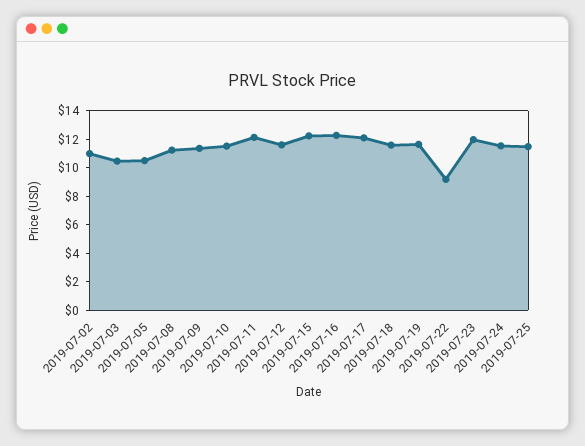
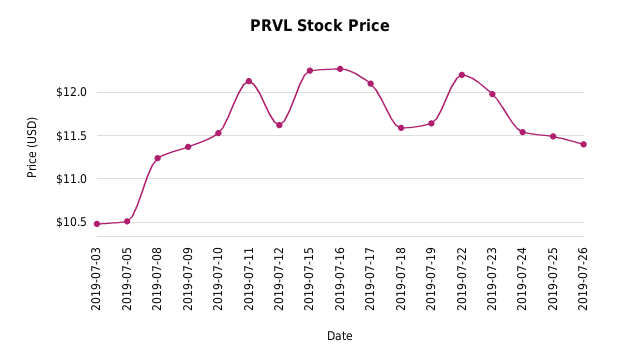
2019-07-02: 11 -> none
2019-07-22: 9 -> 12.2
2019-07-26: none -> 11.4

